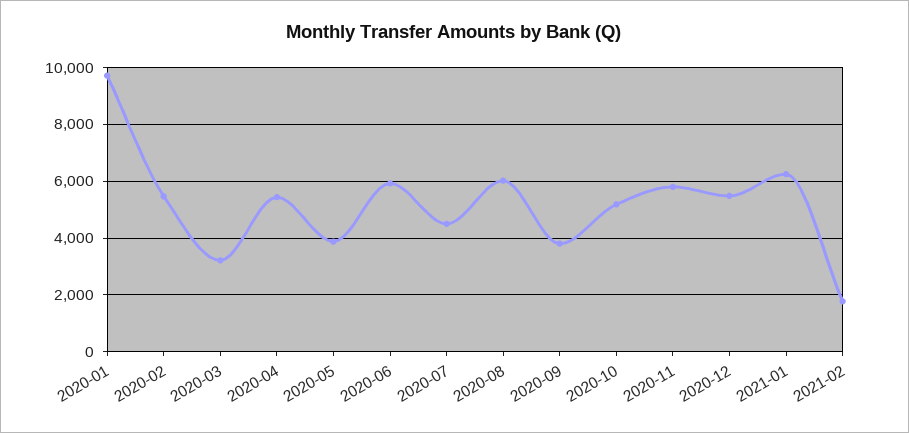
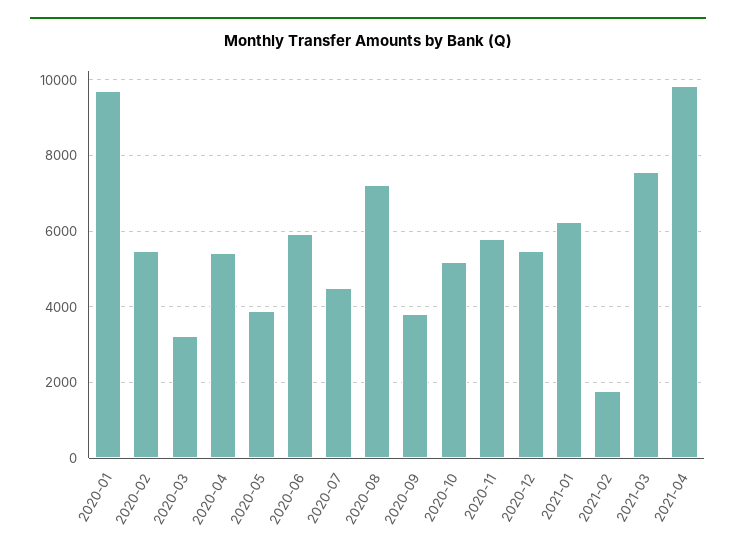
2020-08: 6000 -> 7200
2021-03: none -> 7600
2021-04: none -> 9800

